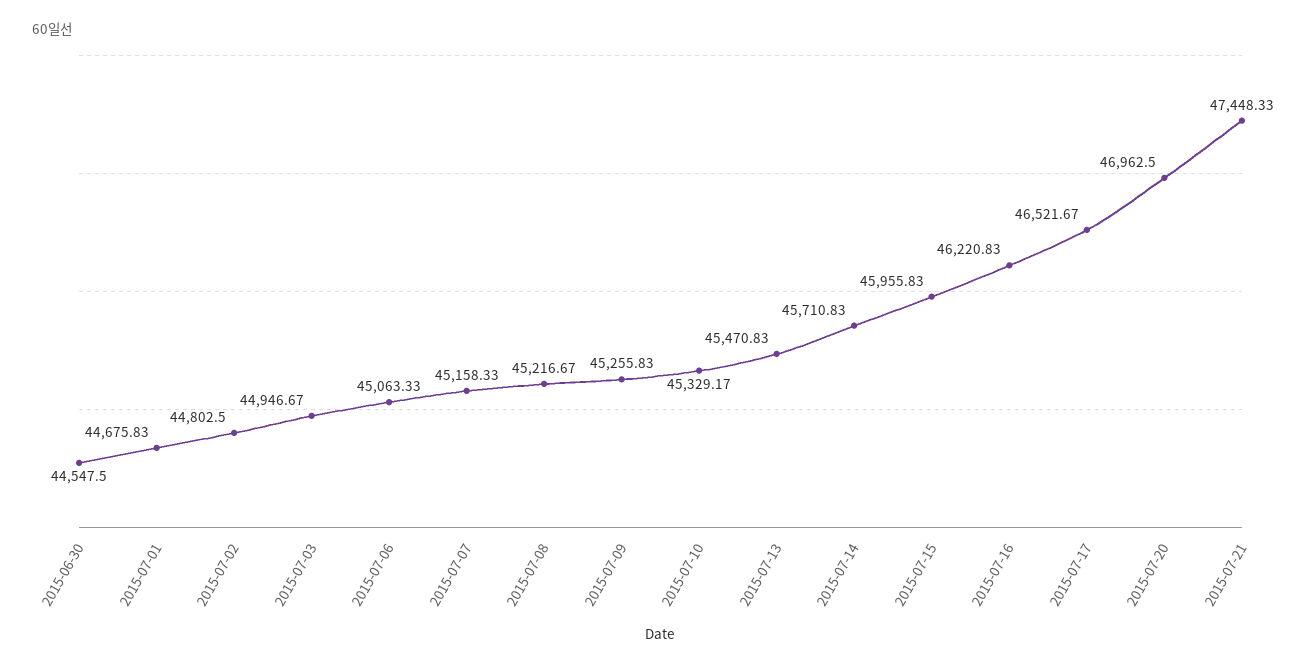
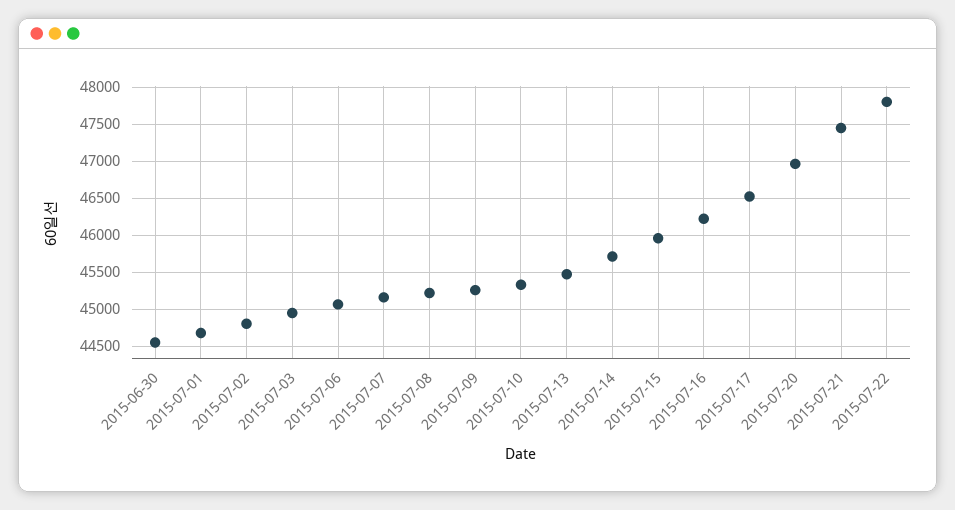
2015-07-22: none -> 47800

